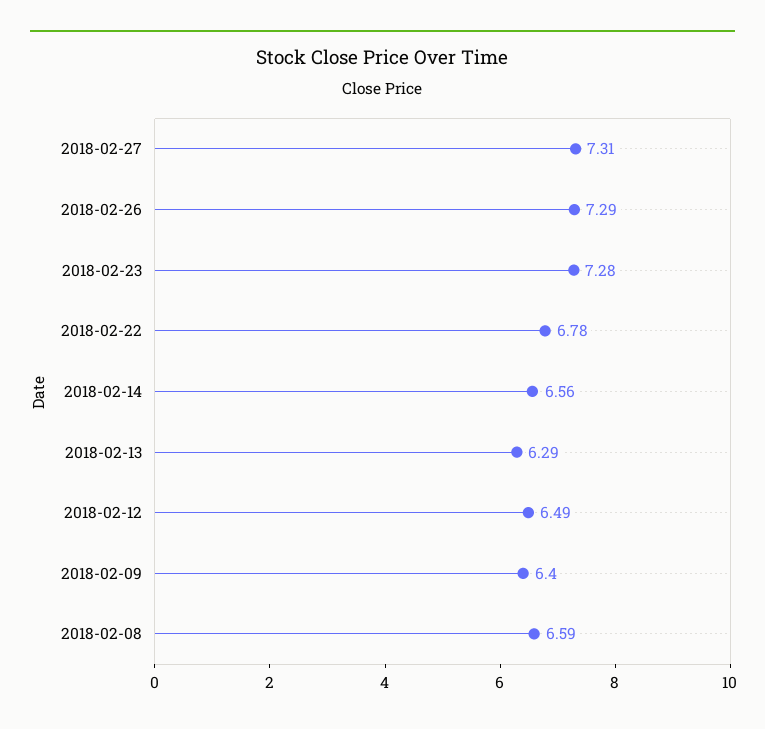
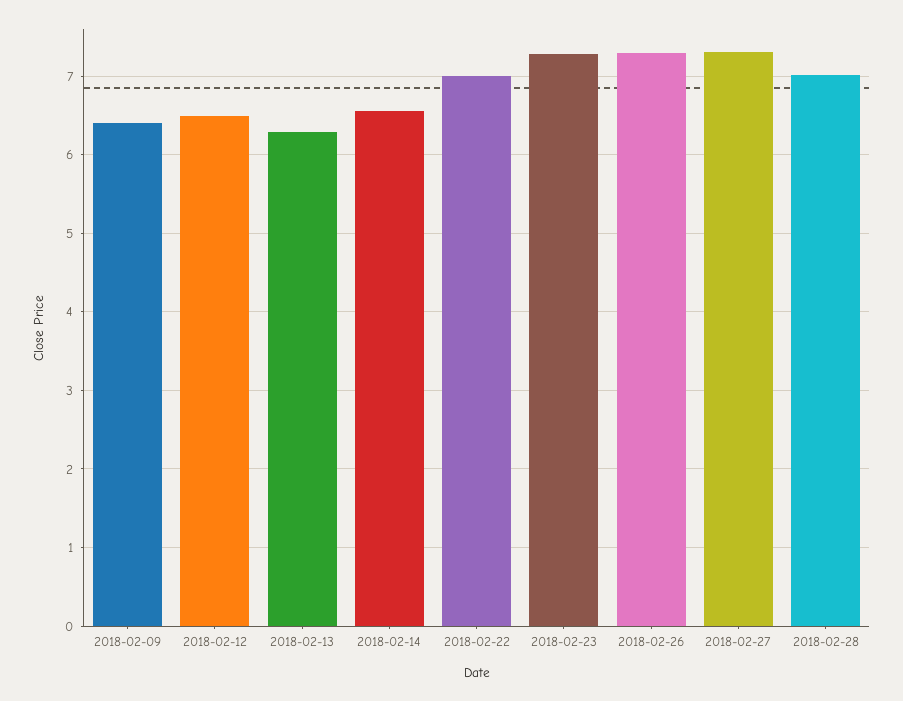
2018-02-22: 6.78 -> 7
2018-02-08: 6.59 -> none
2018-02-28: none -> 7

